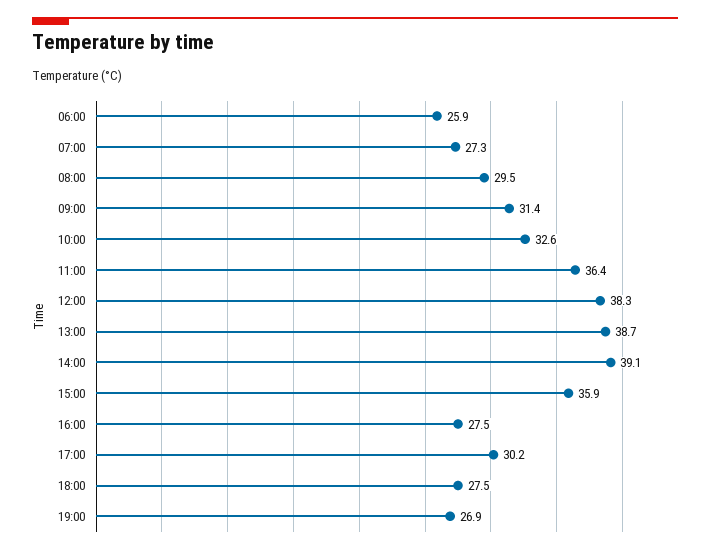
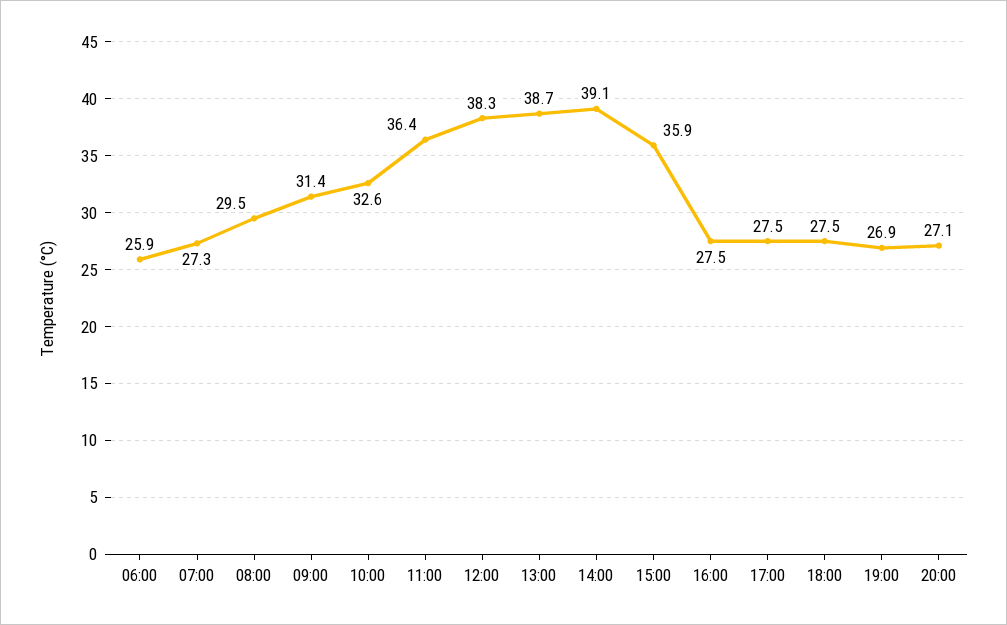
17:00: 30.2 -> 27.5
20:00: none -> 27.1

